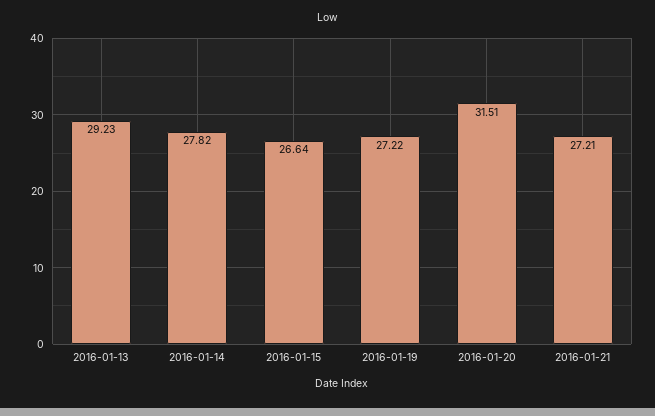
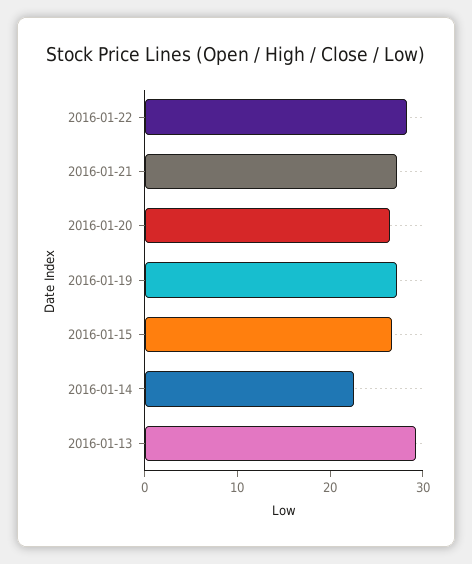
2016-01-14: 27.82 -> 22
2016-01-20: 31.51 -> 26
2016-01-22: none -> 28

